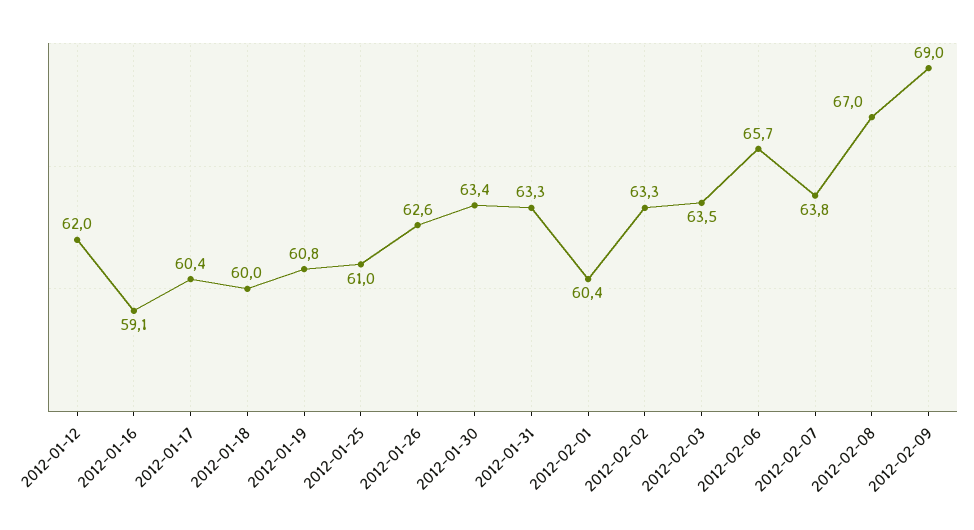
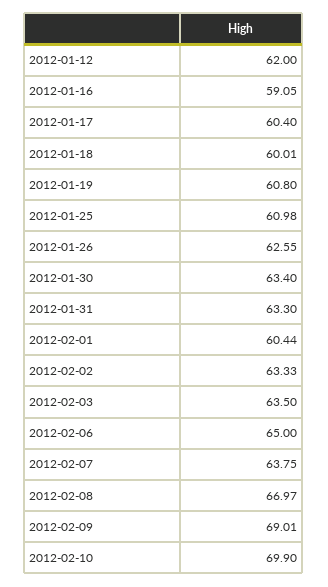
2012-02-06: 65.7 -> 65
2012-02-10: none -> 69.9

